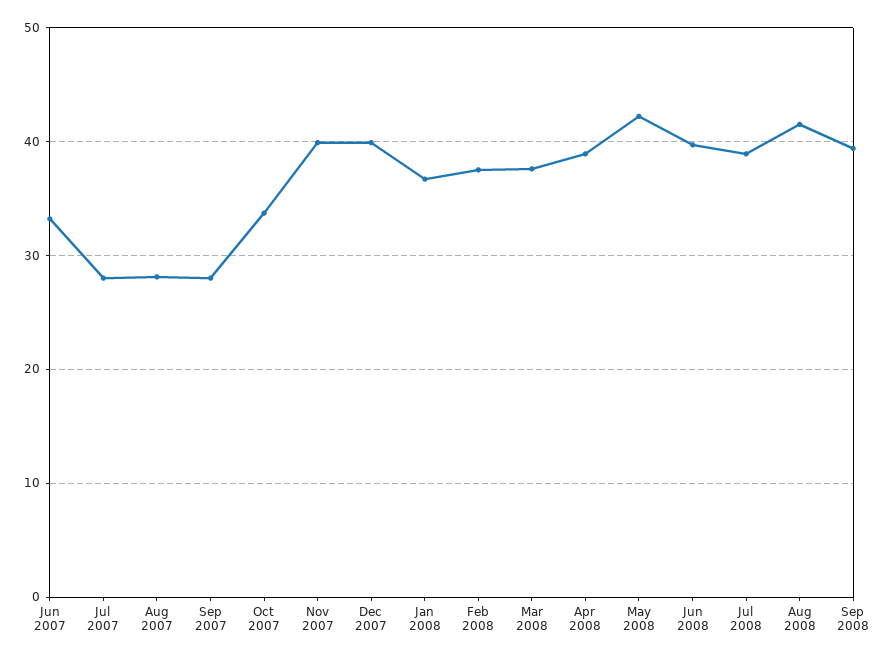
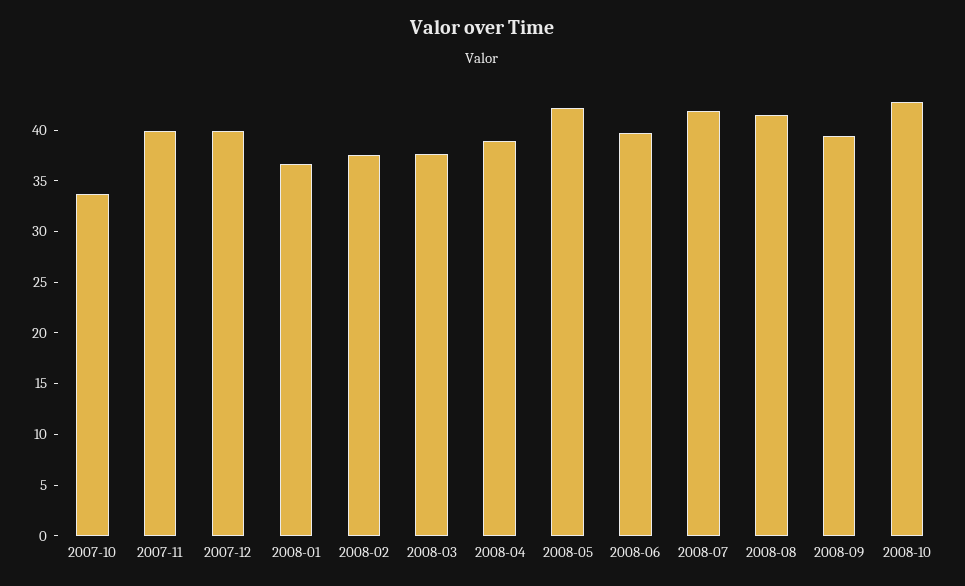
Jun 2007: 33 -> none
Jul 2007: 28 -> none
Aug 2007: 28 -> none
Sep 2007: 28 -> none
Jul 2008: 39 -> 42
2008-10: none -> 43

